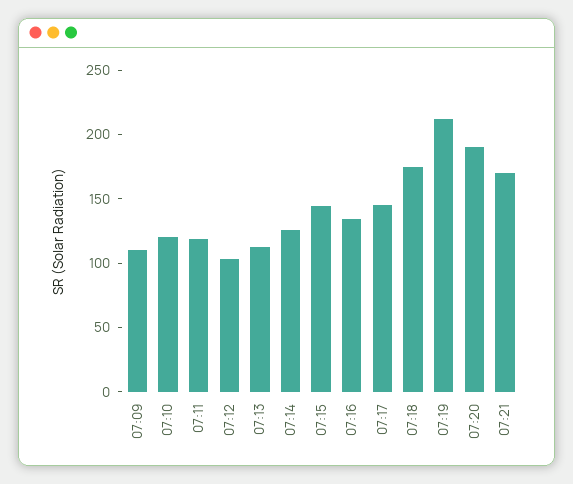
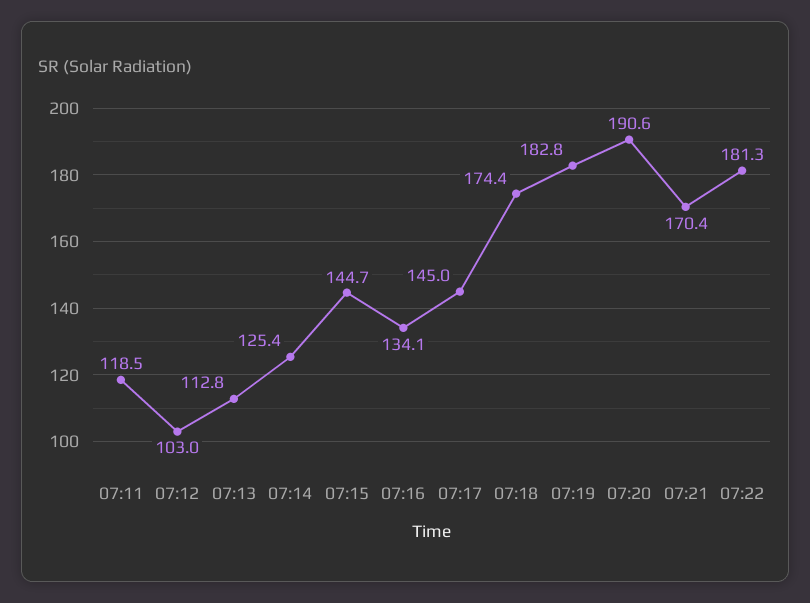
07:09: 110 -> none
07:10: 120 -> none
07:19: 210 -> 182.8
07:22: none -> 181.3

